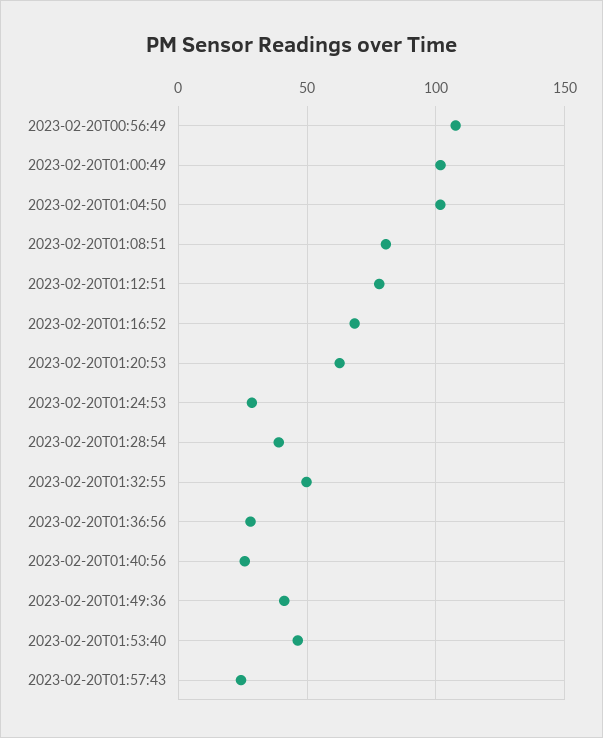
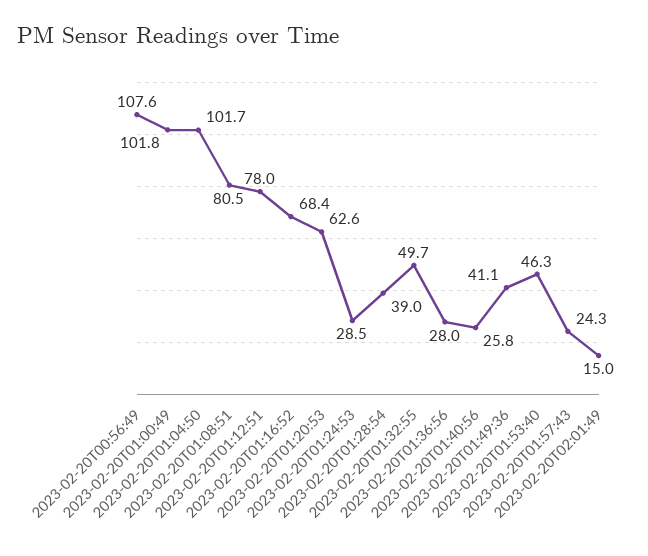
2023-02-20T02:01:49: none -> 15

